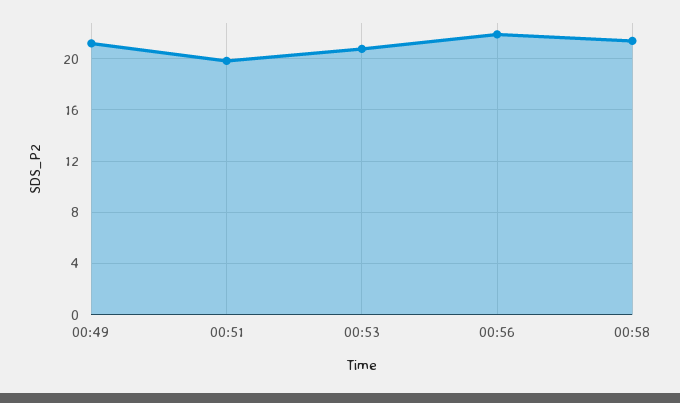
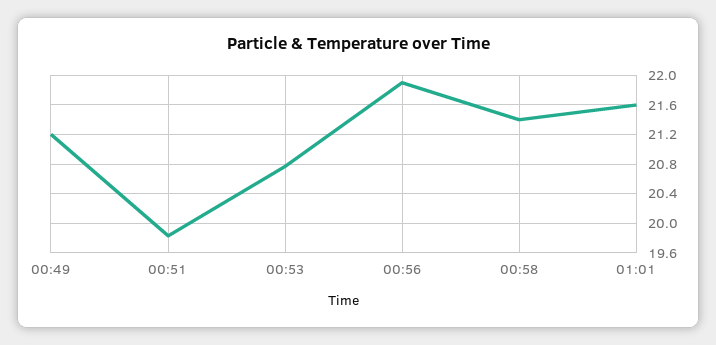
01:01: none -> 21.6

